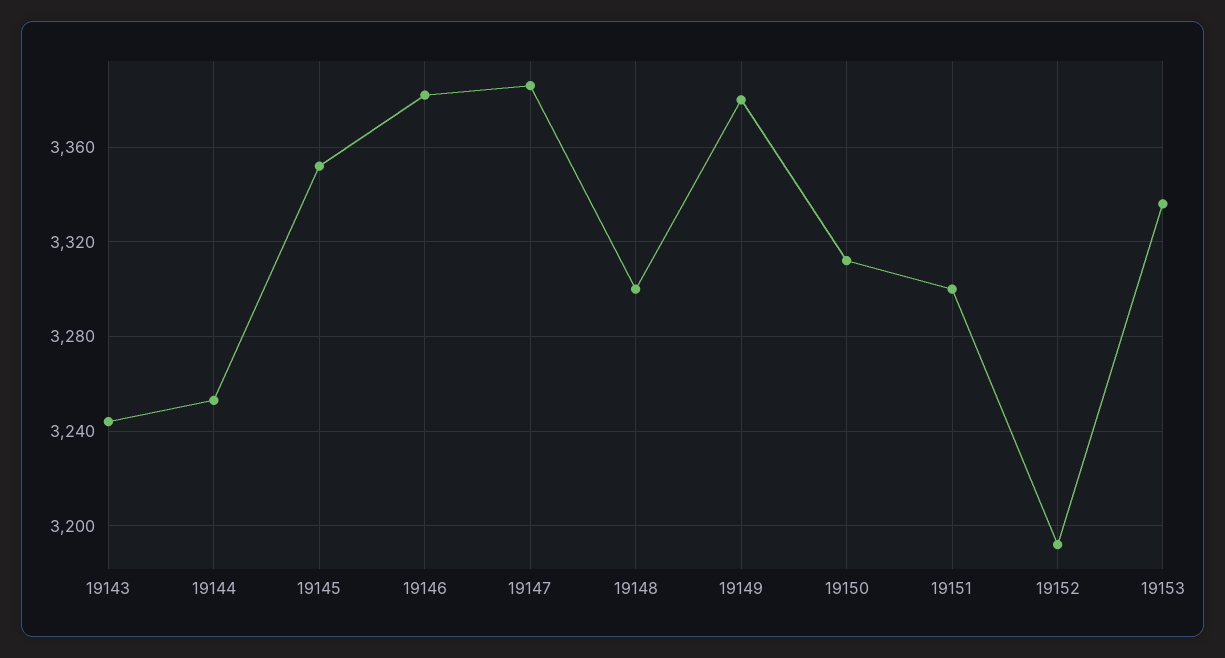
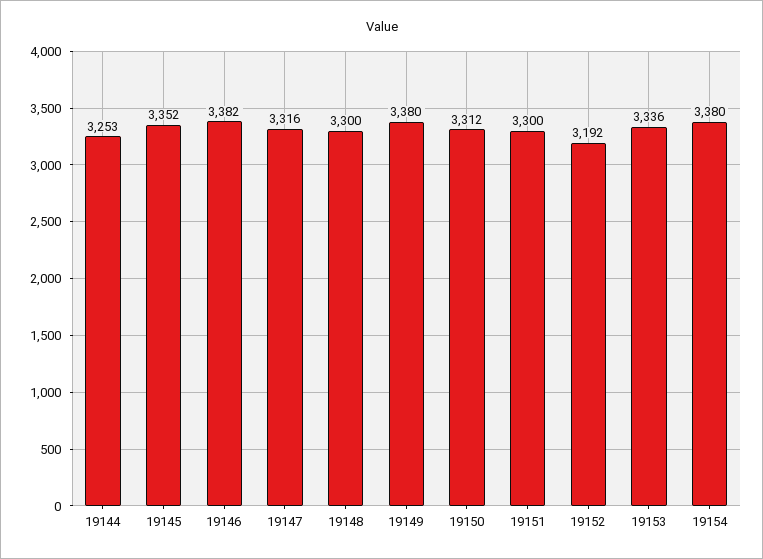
19143: 3245 -> none
19147: 3385 -> 3316
19154: none -> 3380

